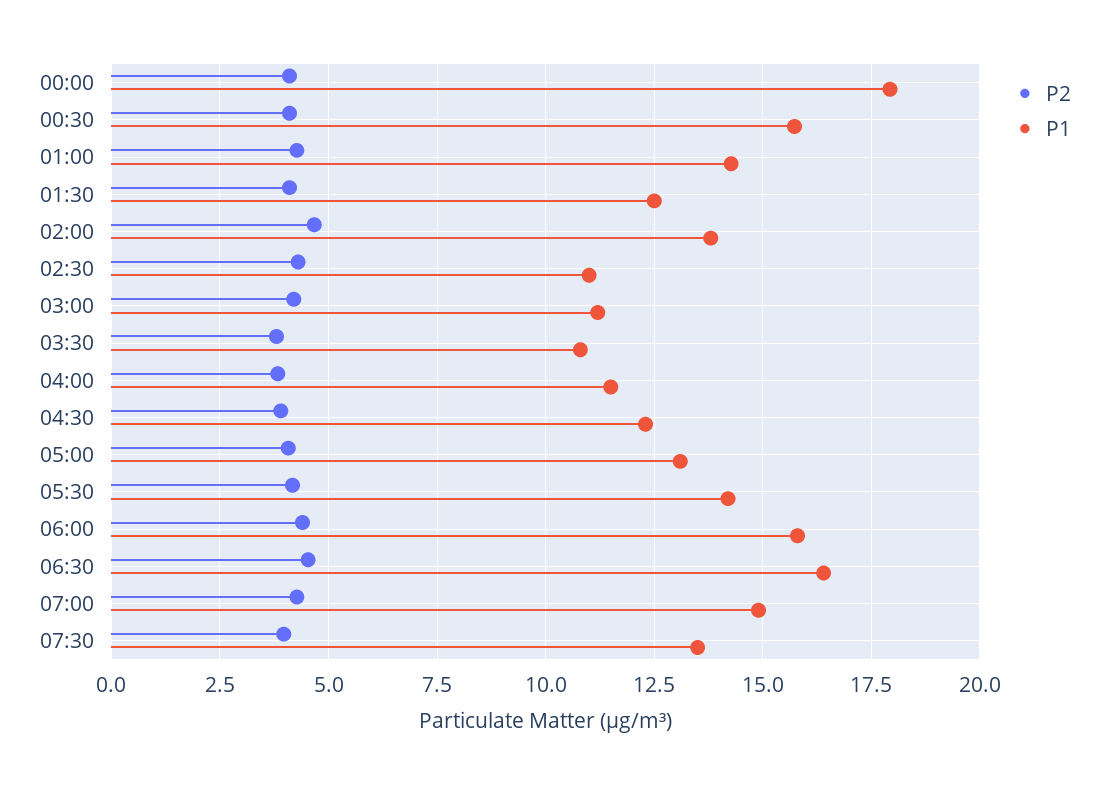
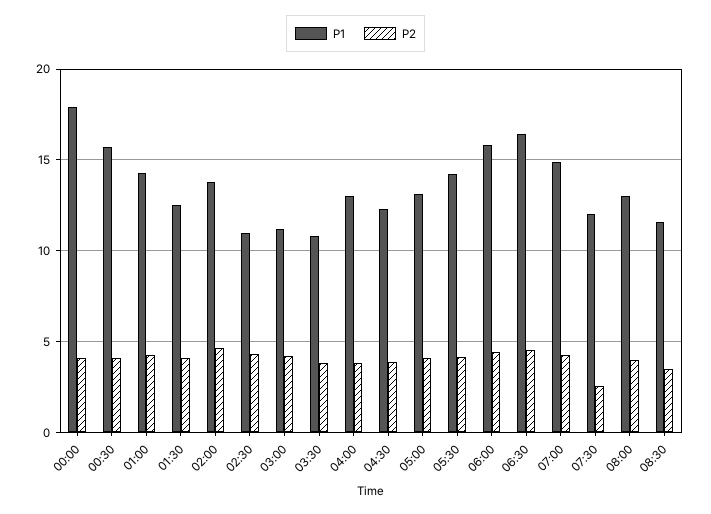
P1, 04:00: 11.5 -> 13
P2, 07:30: 4 -> 2.5
P1, 07:30: 13.5 -> 12
P1, 08:00: none -> 13
P2, 08:00: none -> 4
P1, 08:30: none -> 11.5
P2, 08:30: none -> 3.5

